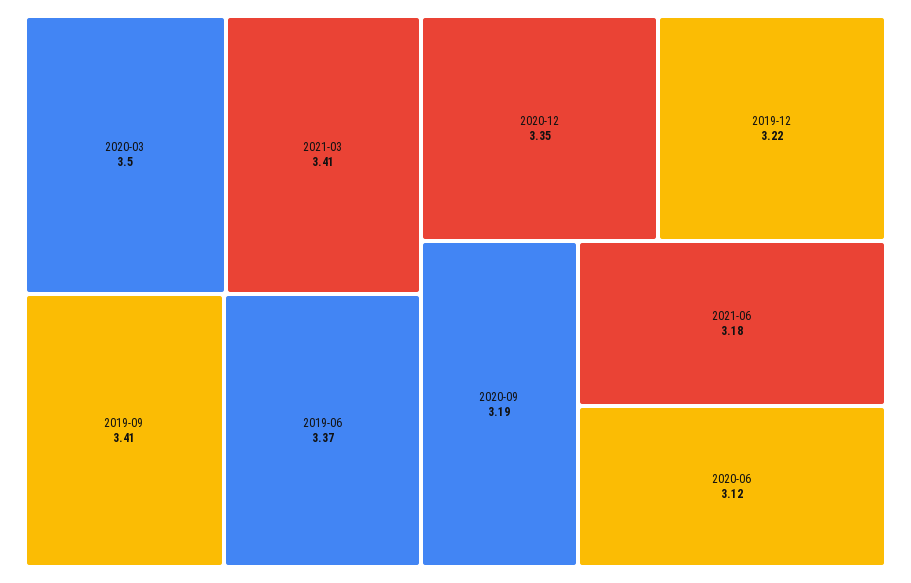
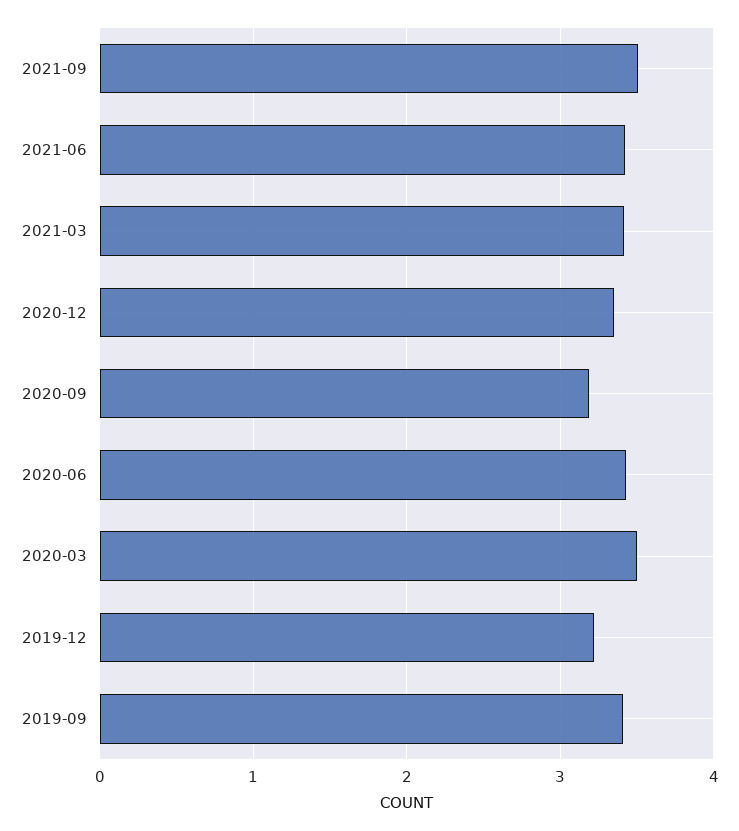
2019-06: 3.37 -> none
2021-06: 3.18 -> 3.4
2020-06: 3.12 -> 3.4
2021-09: none -> 3.5

